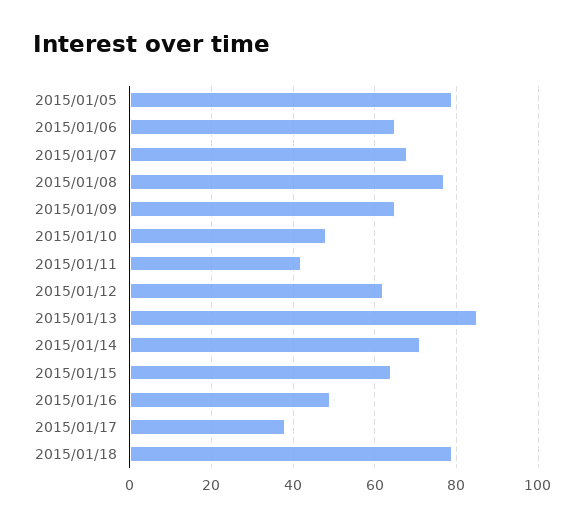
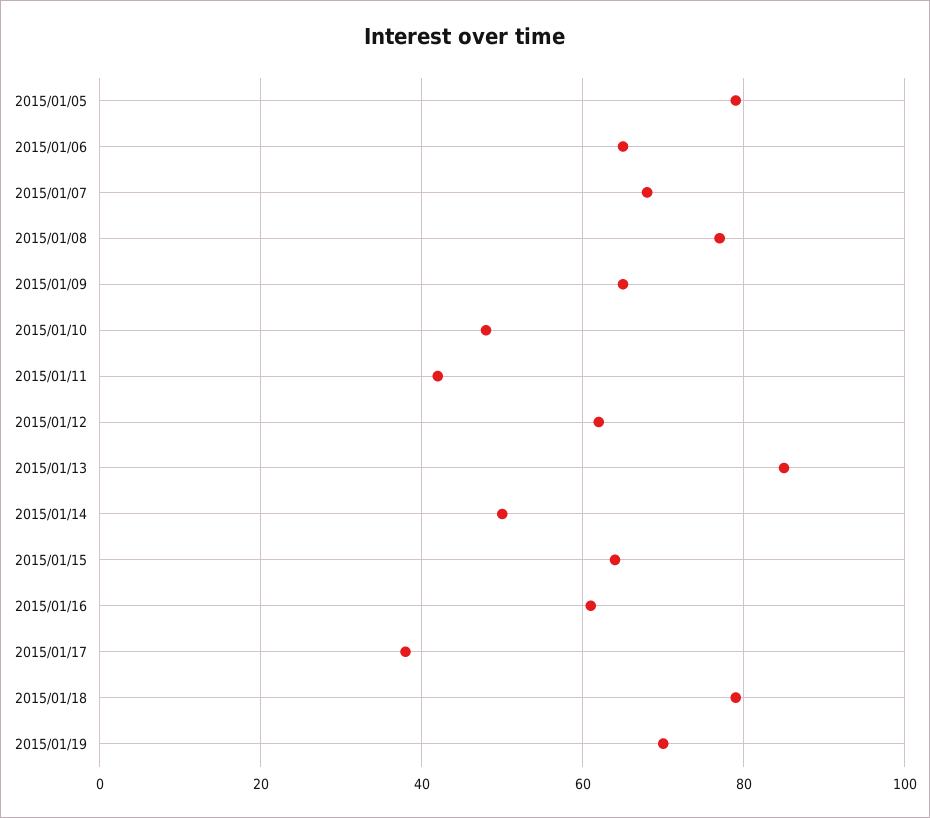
2015/01/14: 70 -> 50
2015/01/16: 50 -> 60
2015/01/19: none -> 70

